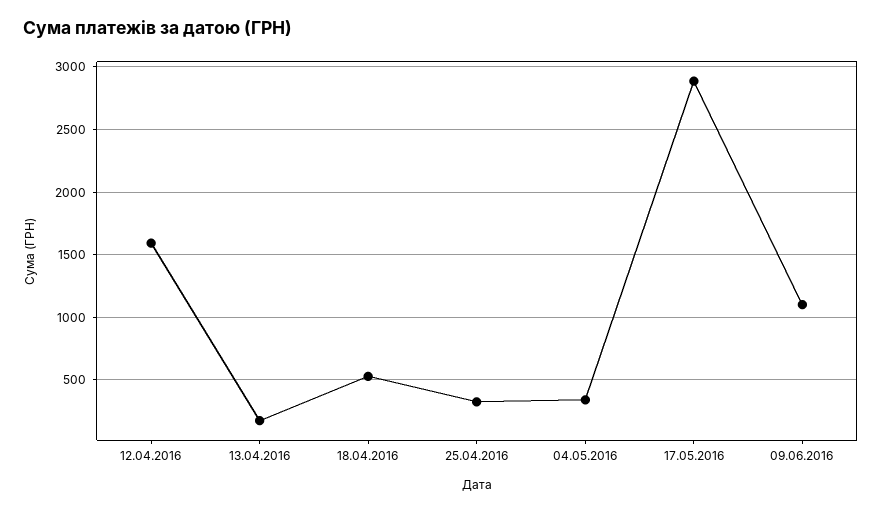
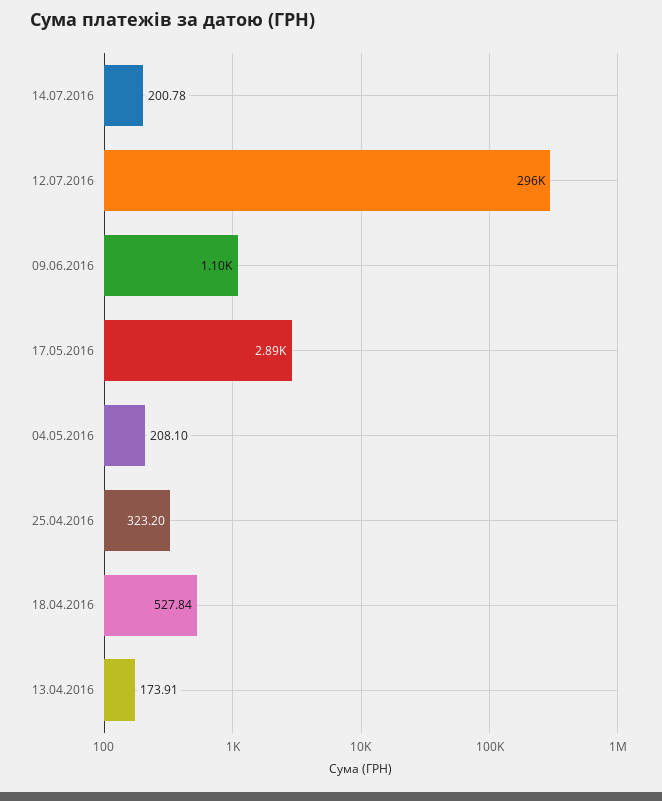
12.04.2016: 1600 -> none
04.05.2016: 350 -> 208.1
14.07.2016: none -> 200.78
12.07.2016: none -> 296000

